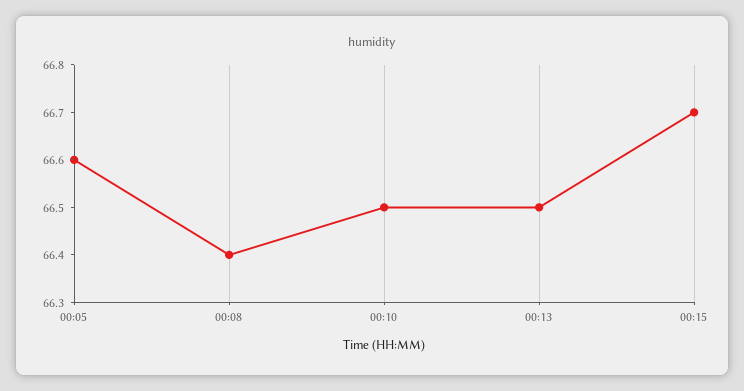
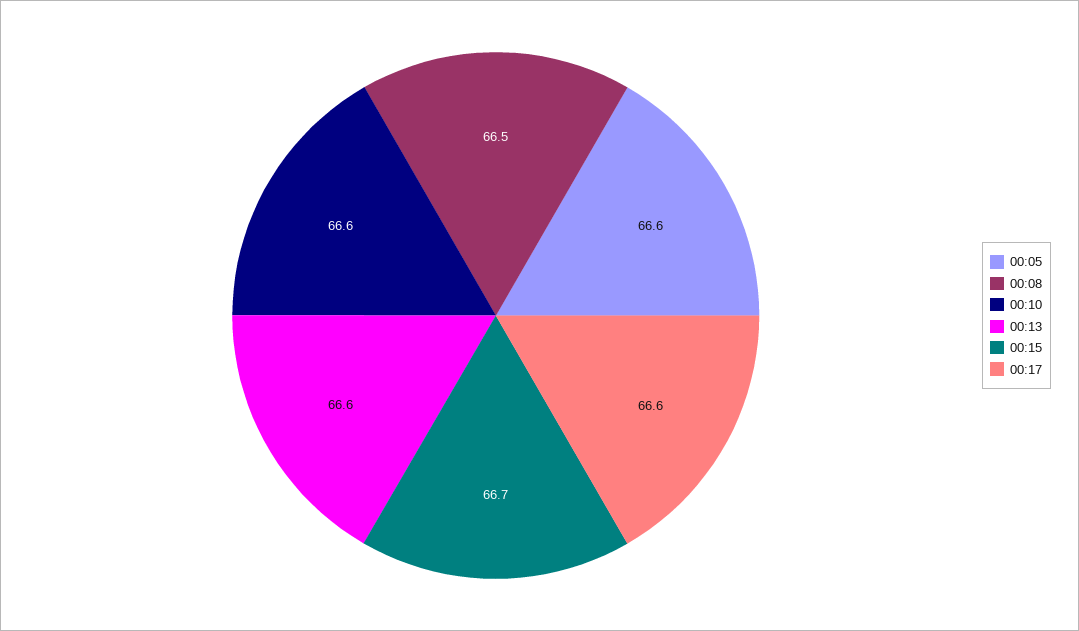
00:08: 66.4 -> 66.5
00:10: 66.5 -> 66.6
00:13: 66.5 -> 66.6
00:17: none -> 66.6

